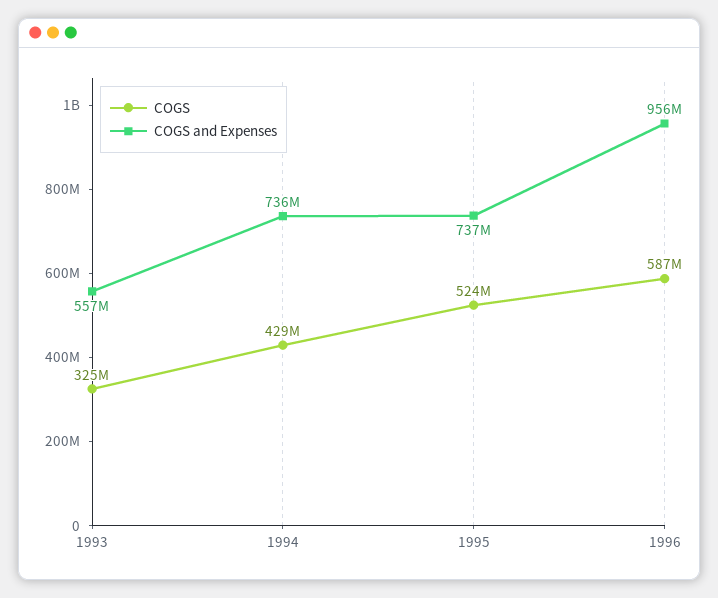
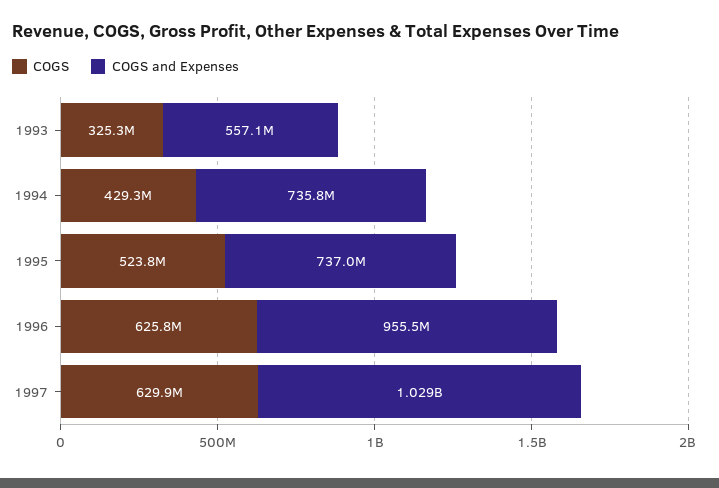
COGS, 1996: 587000000 -> 625800000
COGS, 1997: none -> 629900000
COGS and Expenses, 1997: none -> 1029000000

